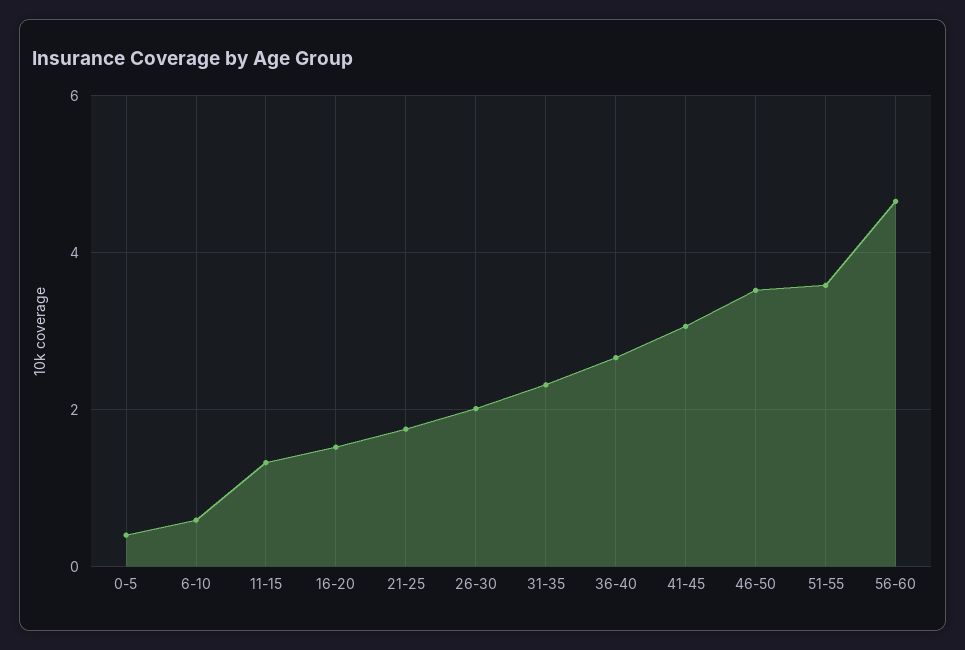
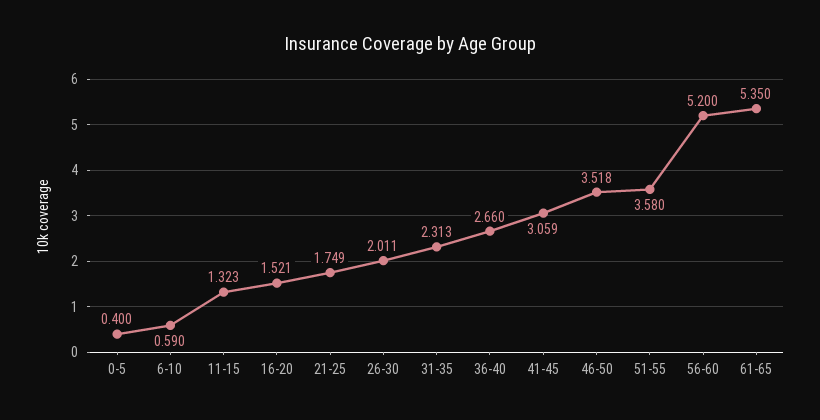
56-60: 4.6 -> 5.2
61-65: none -> 5.35

